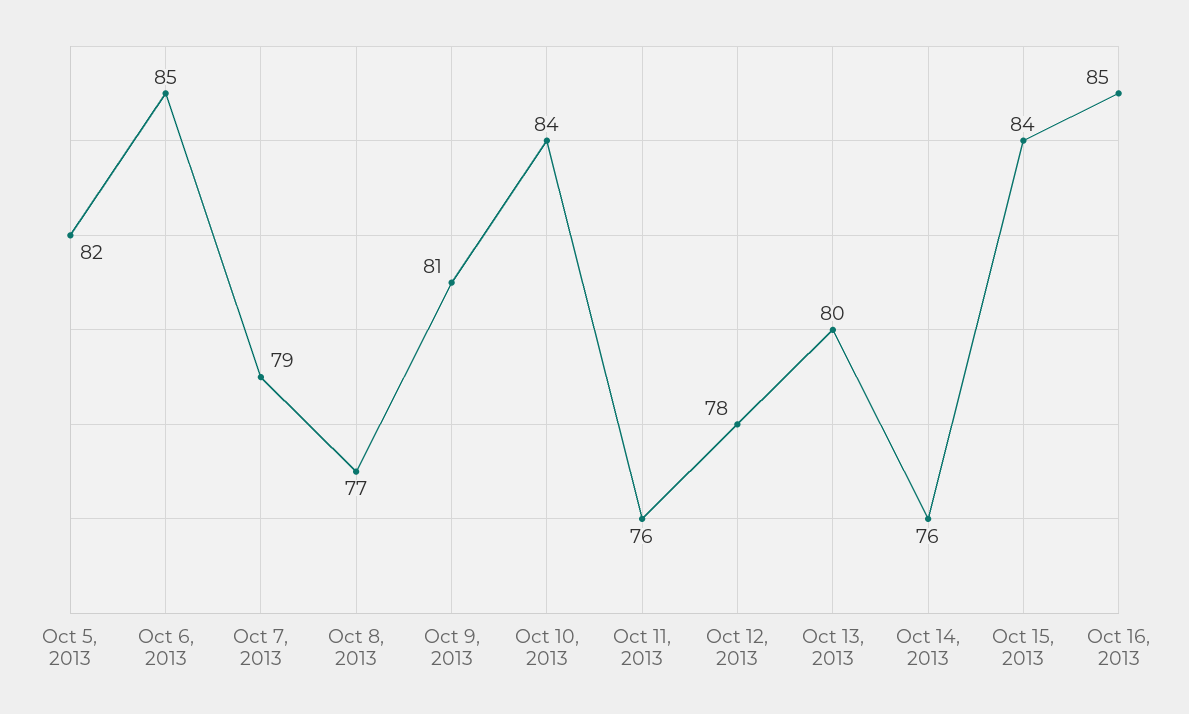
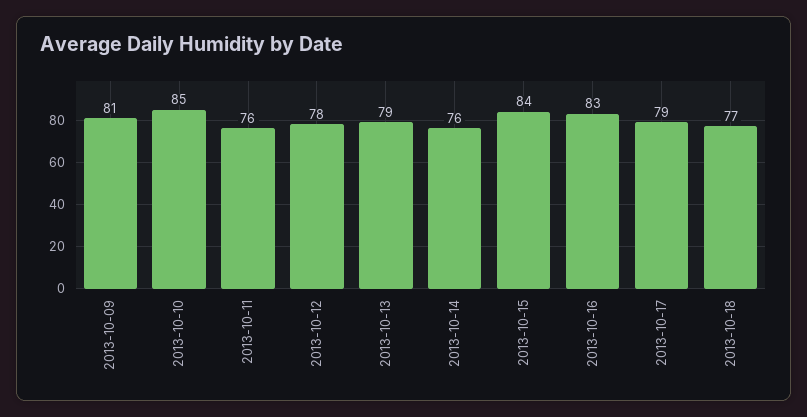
Oct 5, 2013: 82 -> none
Oct 6, 2013: 85 -> none
Oct 7, 2013: 79 -> none
Oct 8, 2013: 77 -> none
Oct 10, 2013: 84 -> 85
Oct 13, 2013: 80 -> 79
Oct 16, 2013: 85 -> 83
2013-10-17: none -> 79
2013-10-18: none -> 77

